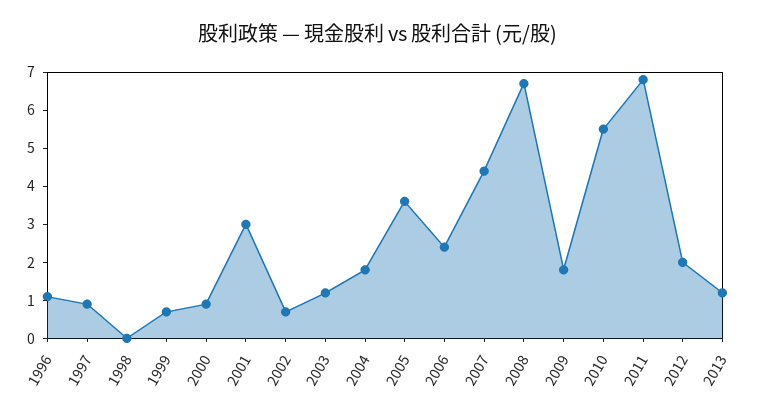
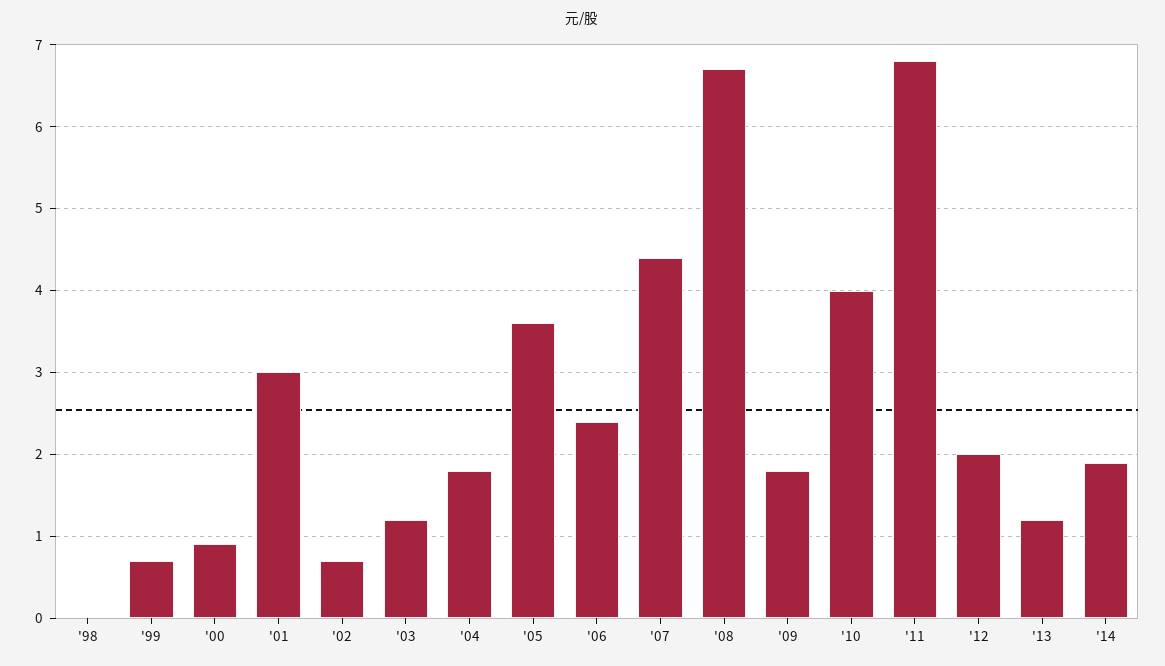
1996: 1 -> none
1997: 1 -> none
2010: 5.5 -> 4
'14: none -> 1.9

